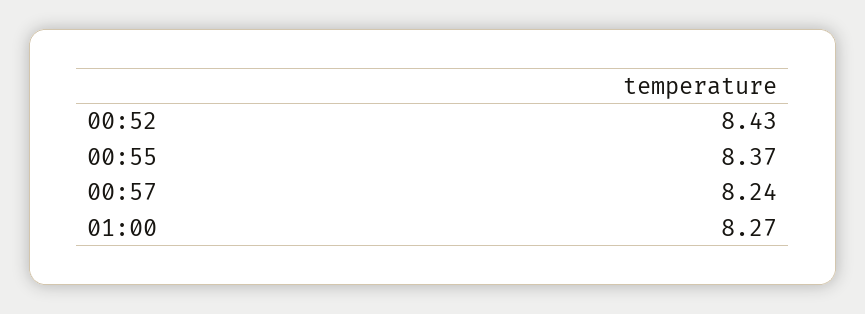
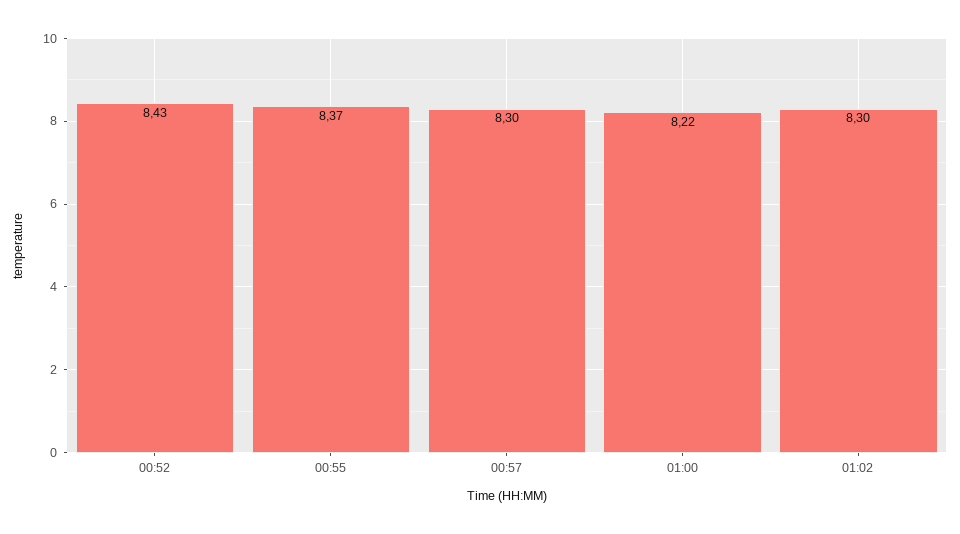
00:57: 8.24 -> 8.3
01:00: 8.27 -> 8.22
01:02: none -> 8.3

